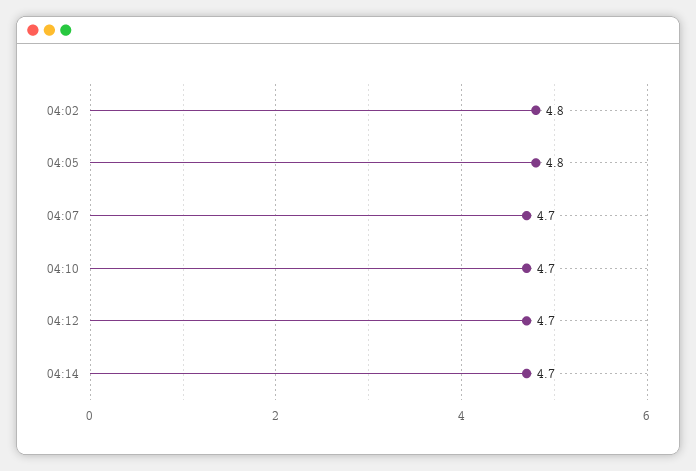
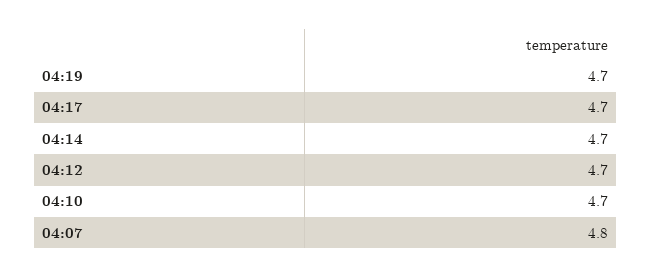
04:02: 4.8 -> none
04:05: 4.8 -> none
04:07: 4.7 -> 4.8
04:19: none -> 4.7
04:17: none -> 4.7

